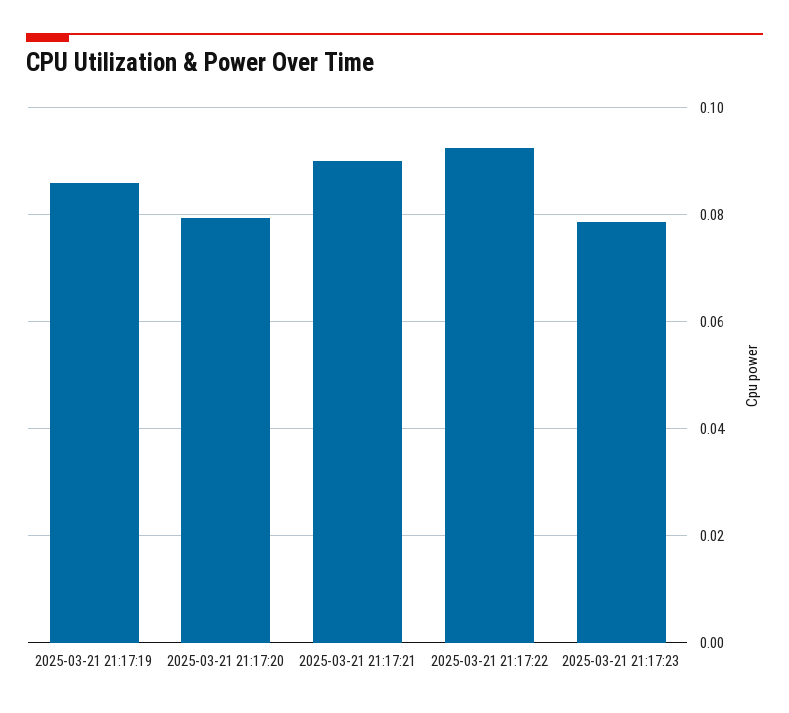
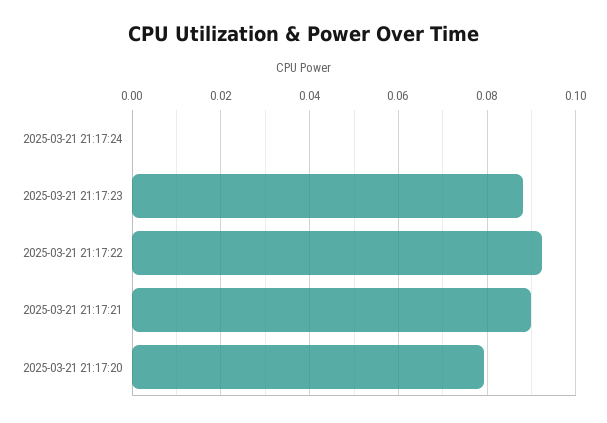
2025-03-21 21:17:19: 0.086 -> none
2025-03-21 21:17:23: 0.078 -> 0.088
2025-03-21 21:17:24: none -> 0

